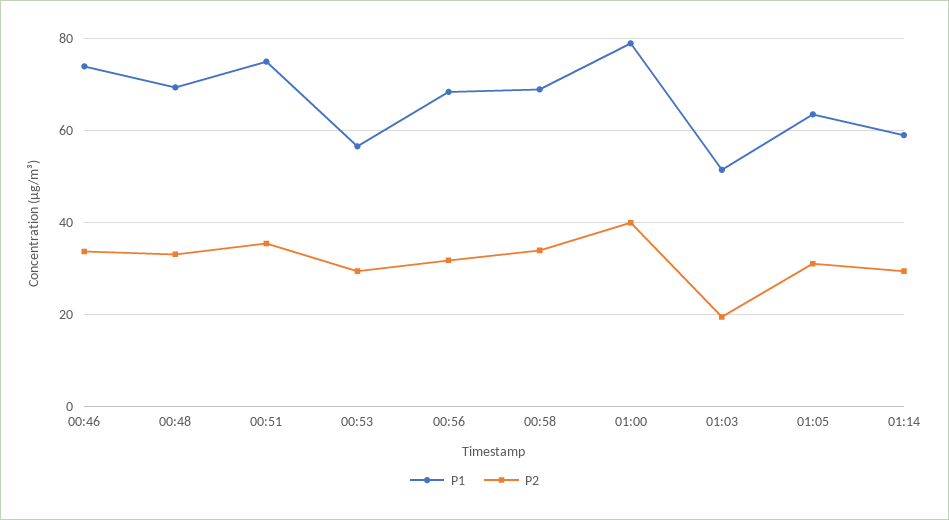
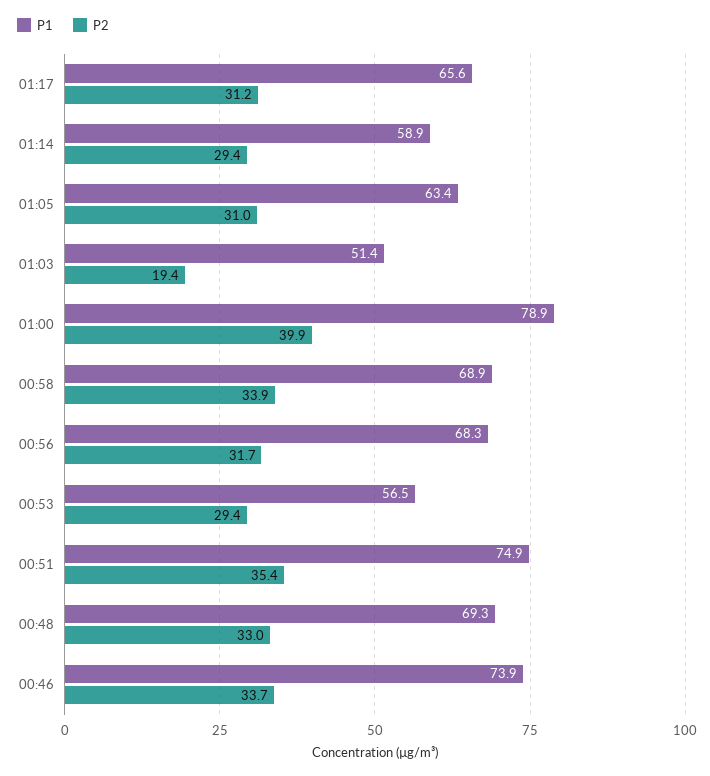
P1, 01:17: none -> 65.6
P2, 01:17: none -> 31.2

